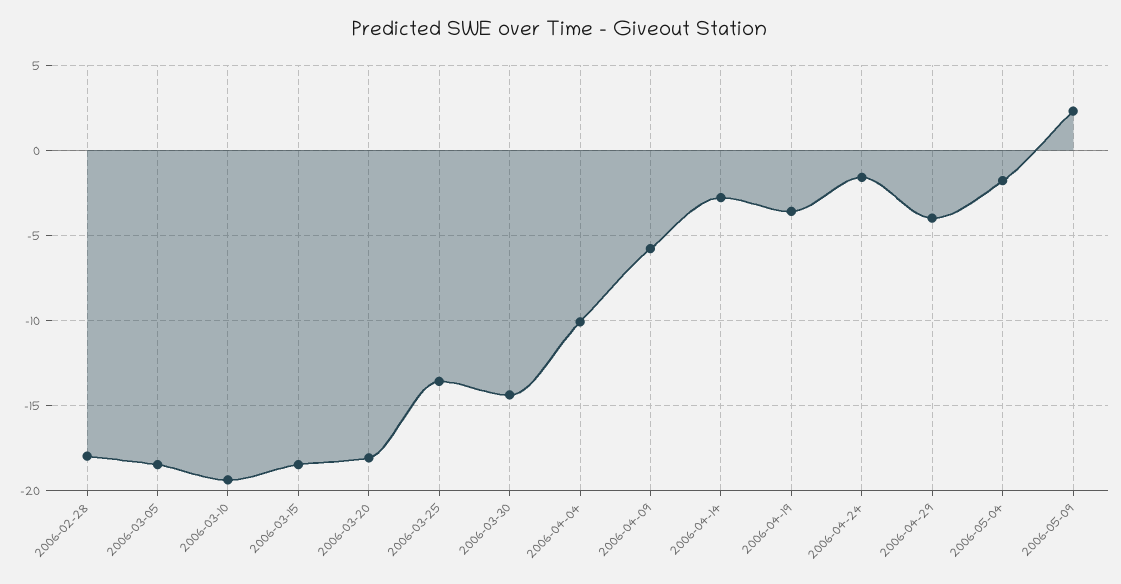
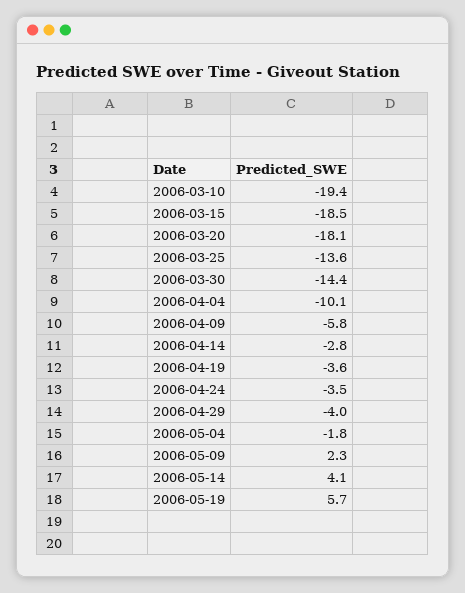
2006-02-28: -18 -> none
2006-03-05: -18.5 -> none
2006-04-24: -1.5 -> -3.5
2006-05-14: none -> 4.1
2006-05-19: none -> 5.7

